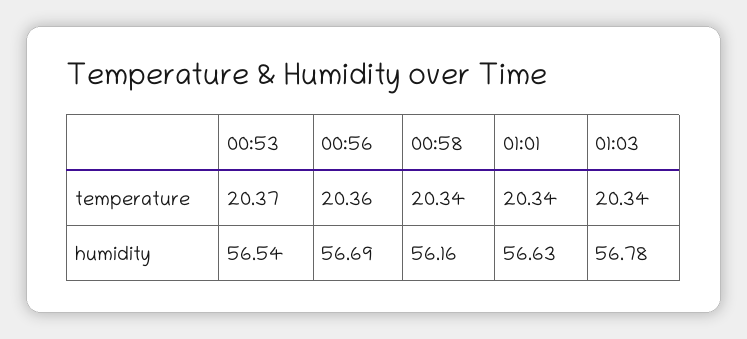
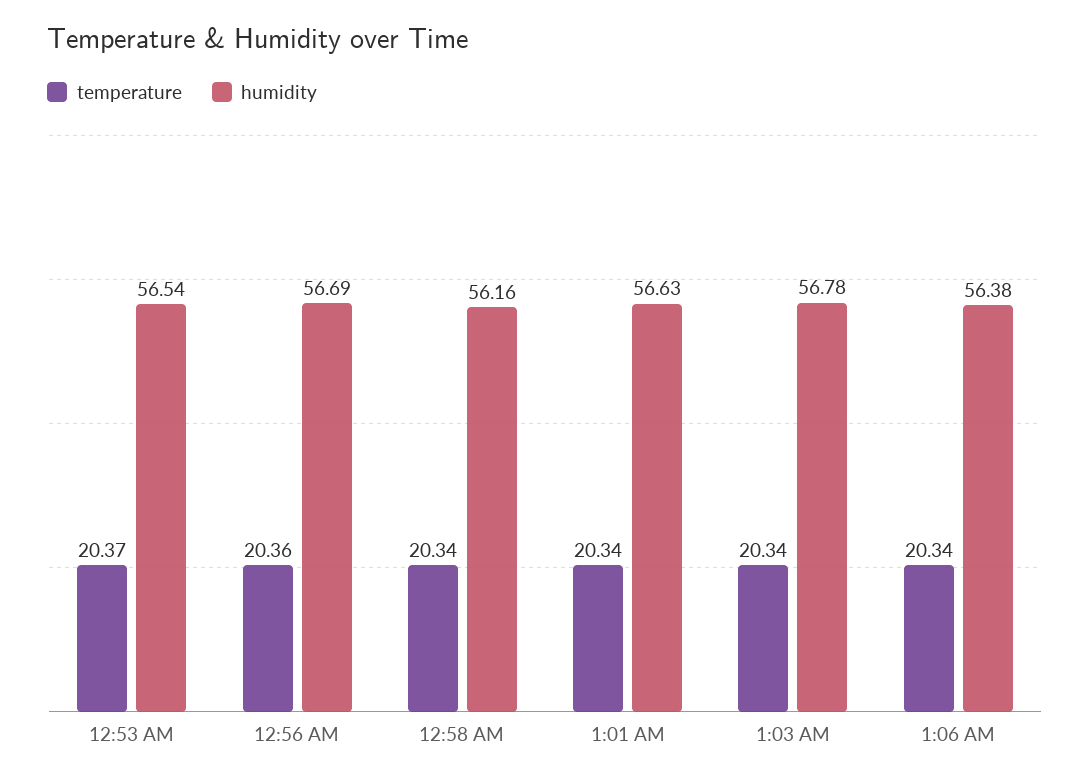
temperature, 1:06 AM: none -> 20.34
humidity, 1:06 AM: none -> 56.38

